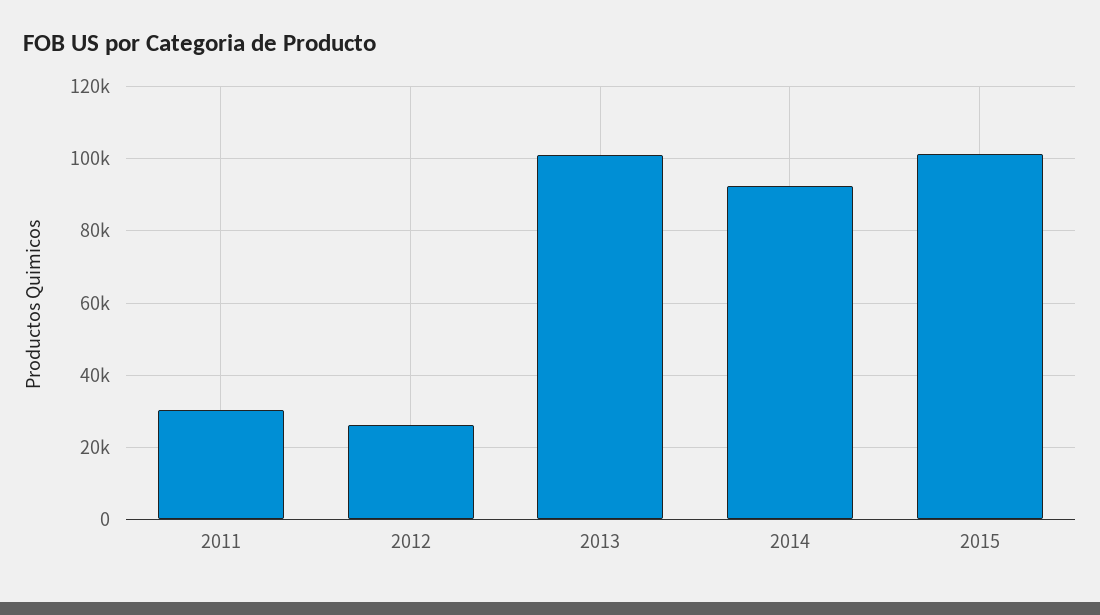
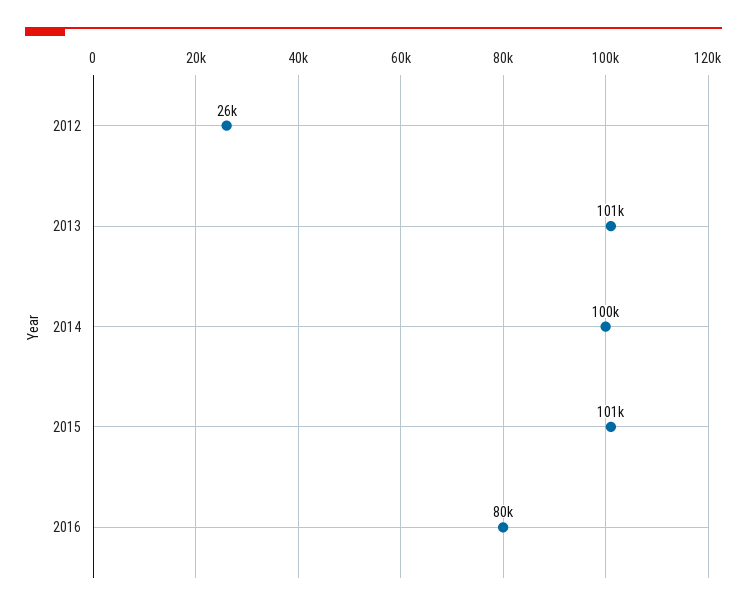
2011: 30000 -> none
2014: 92000 -> 100000
2016: none -> 80000

